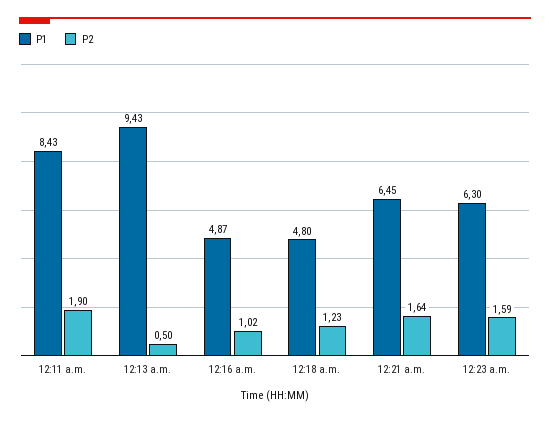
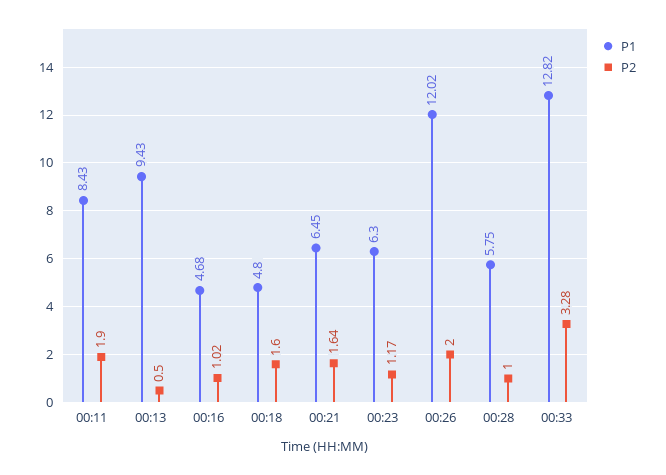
P1, 12:16 a.m.: 4.87 -> 4.68
P2, 12:18 a.m.: 1.23 -> 1.6
P2, 12:23 a.m.: 1.59 -> 1.17
P1, 00:26: none -> 12.02
P2, 00:26: none -> 2
P1, 00:28: none -> 5.75
P2, 00:28: none -> 1
P1, 00:33: none -> 12.82
P2, 00:33: none -> 3.28

